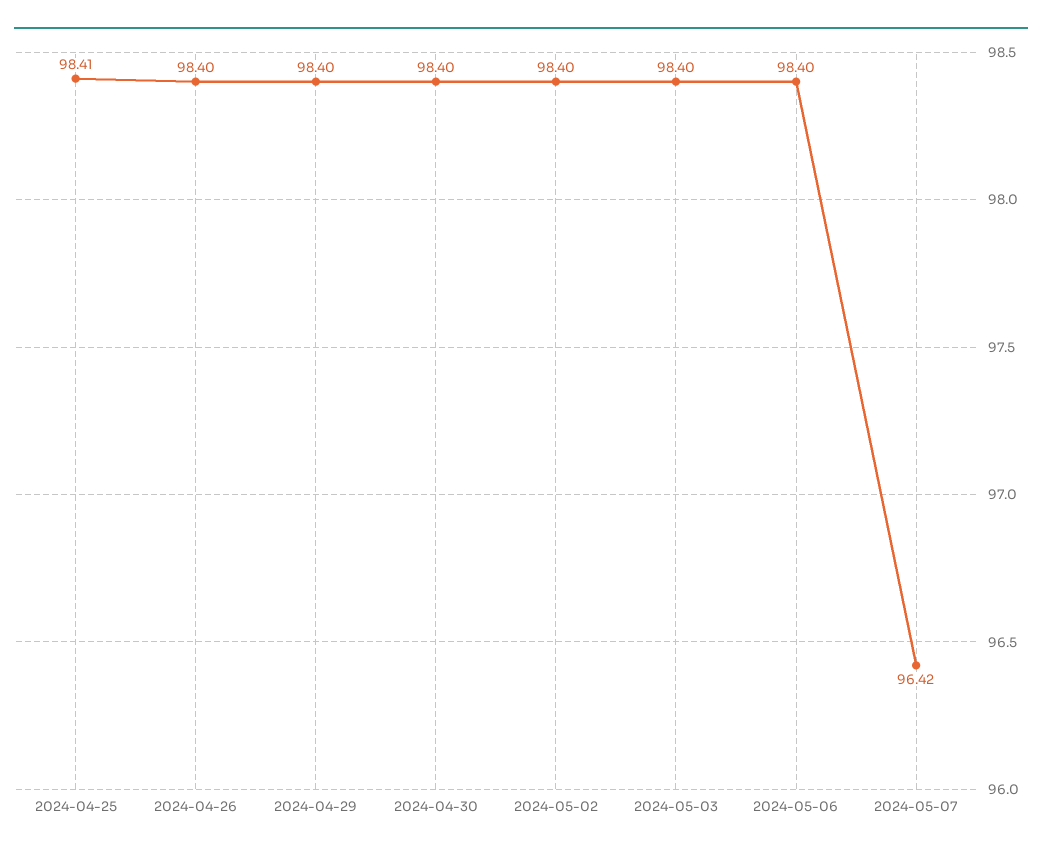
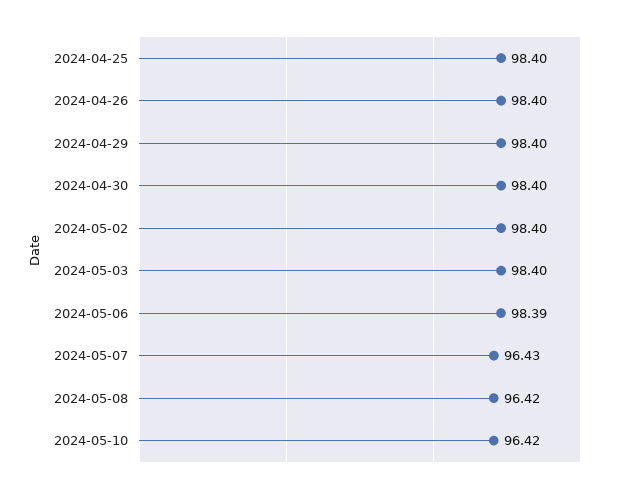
2024-04-25: 98.41 -> 98.4
2024-05-06: 98.4 -> 98.39
2024-05-07: 96.42 -> 96.43
2024-05-08: none -> 96.42
2024-05-10: none -> 96.42

